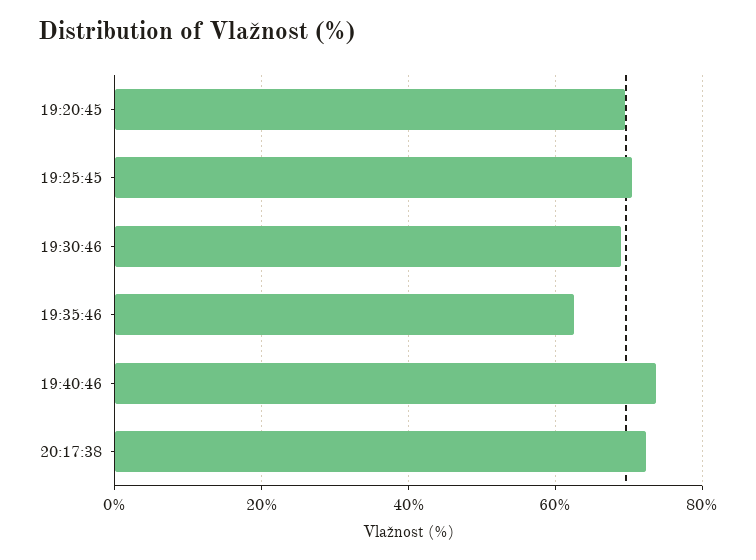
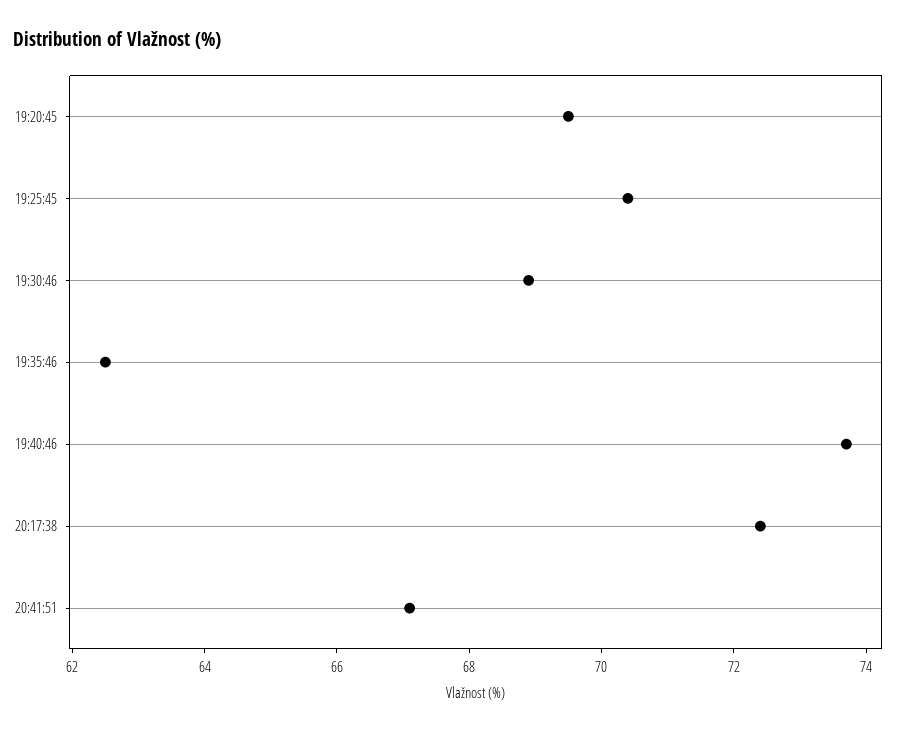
20:41:51: none -> 67

